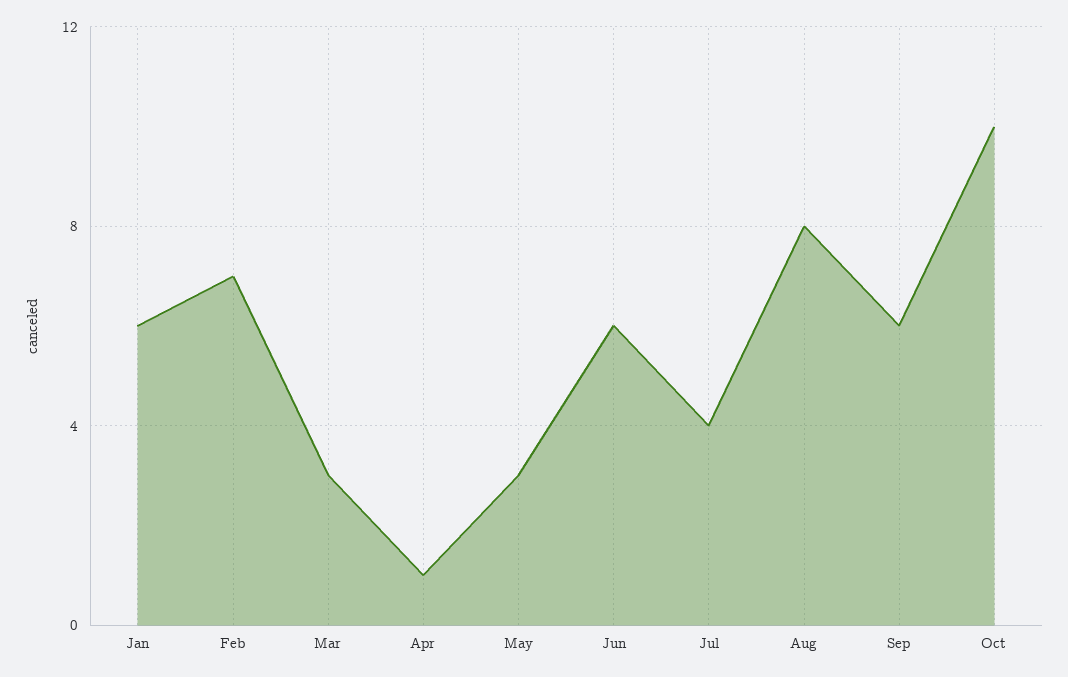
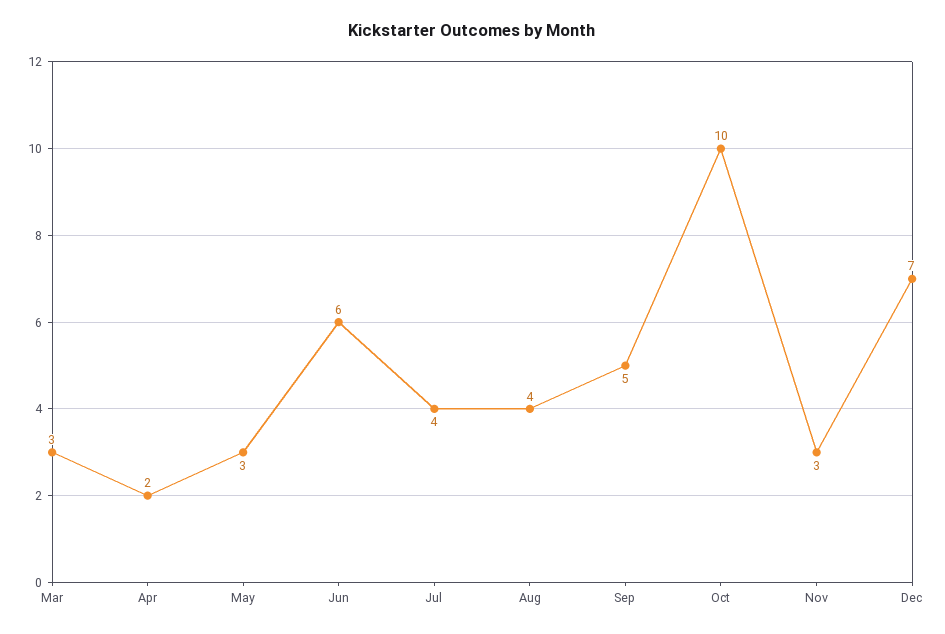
Jan: 6 -> none
Feb: 7 -> none
Apr: 1 -> 2
Aug: 8 -> 4
Sep: 6 -> 5
Nov: none -> 3
Dec: none -> 7

